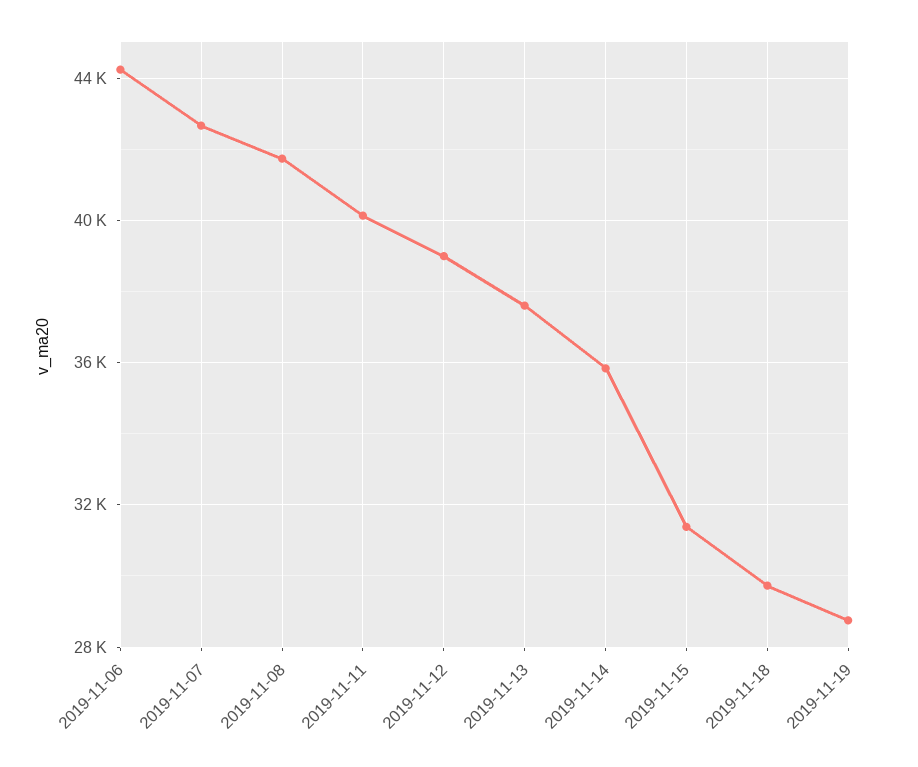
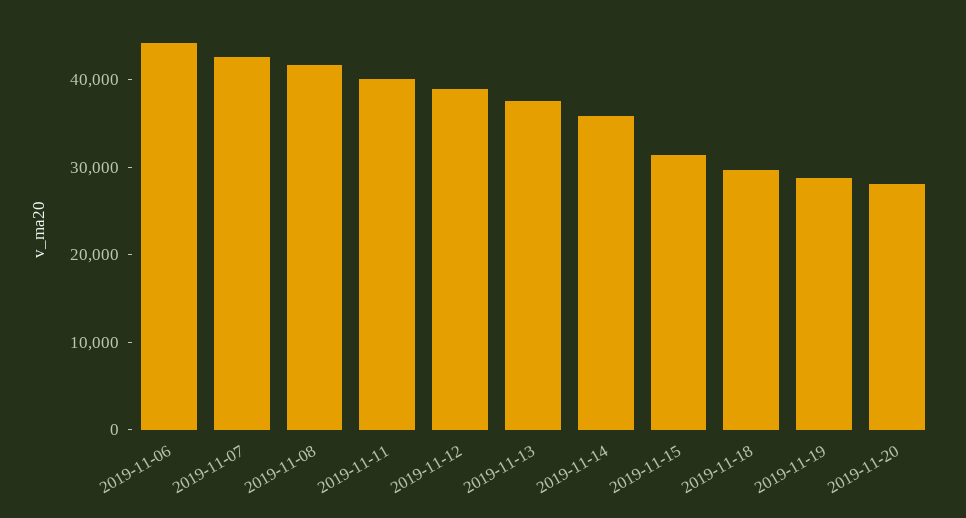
2019-11-20: none -> 28000

